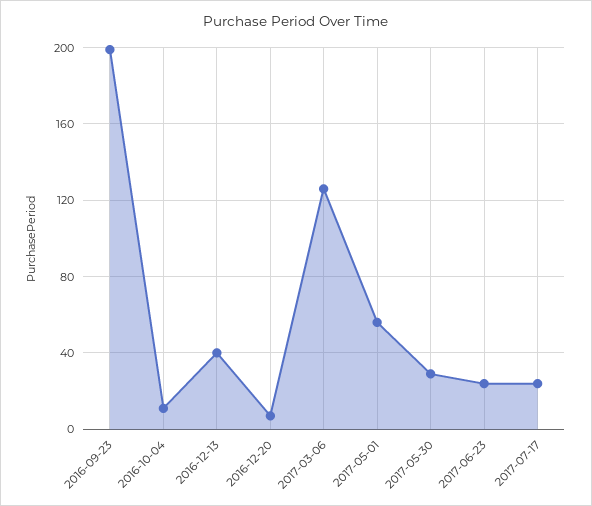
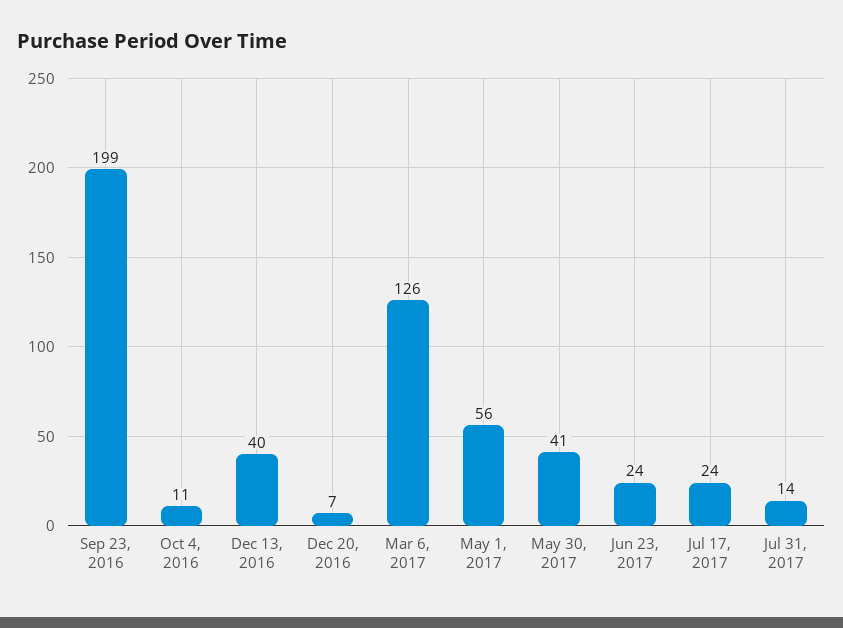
2017-05-30: 30 -> 41
Jul 31, 2017: none -> 14

